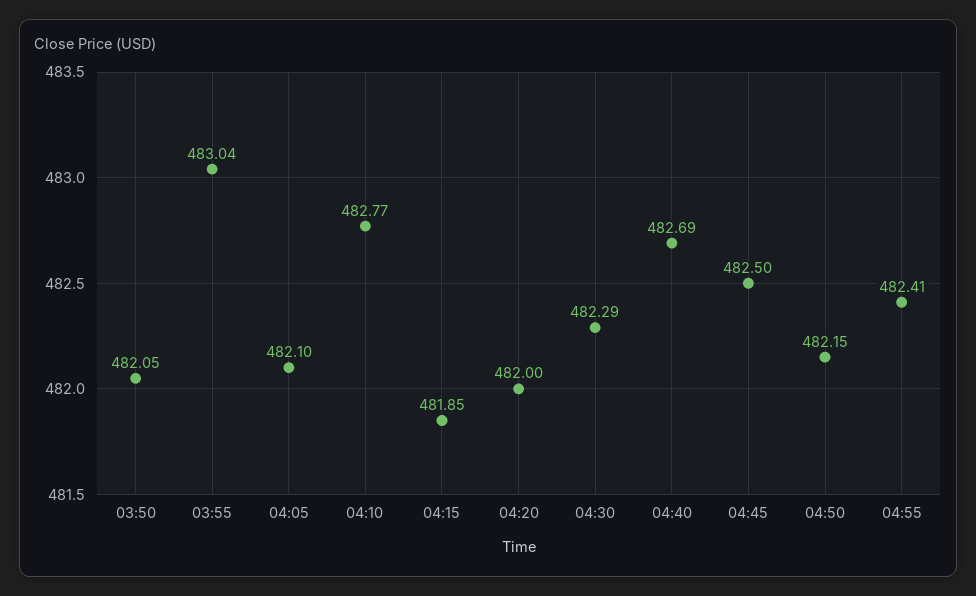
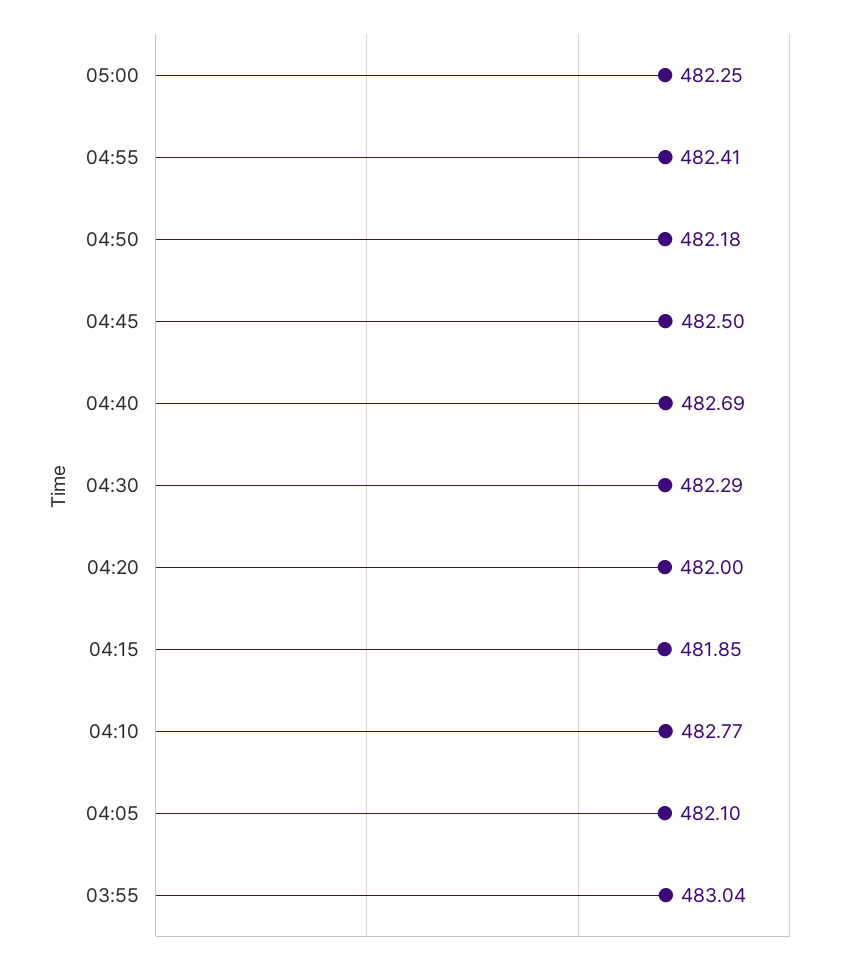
03:50: 482.05 -> none
04:50: 482.15 -> 482.18
05:00: none -> 482.25

